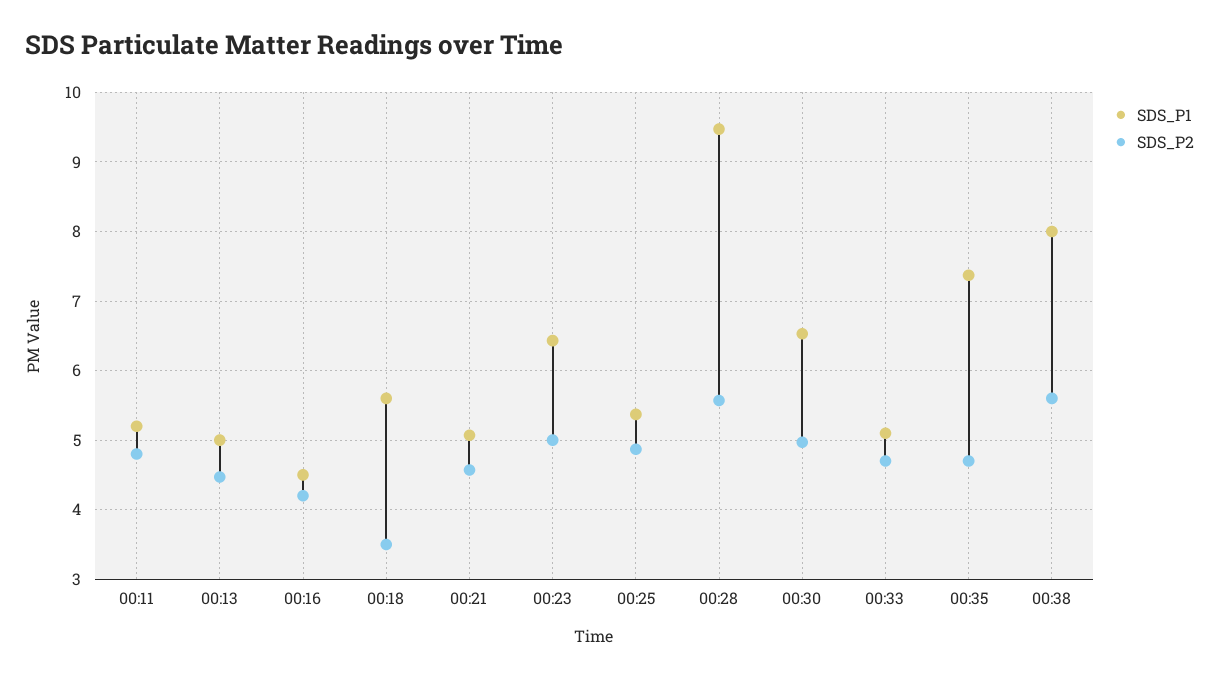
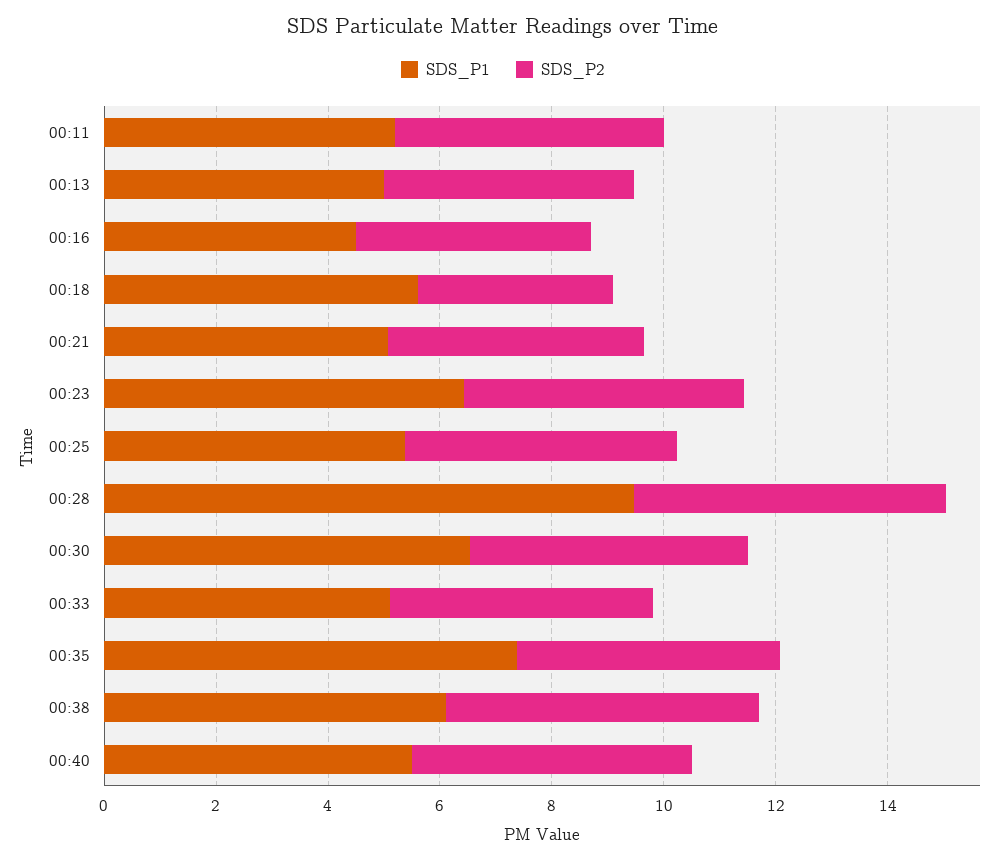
SDS_P1, 00:38: 8 -> 6
SDS_P1, 00:40: none -> 5.5
SDS_P2, 00:40: none -> 5

